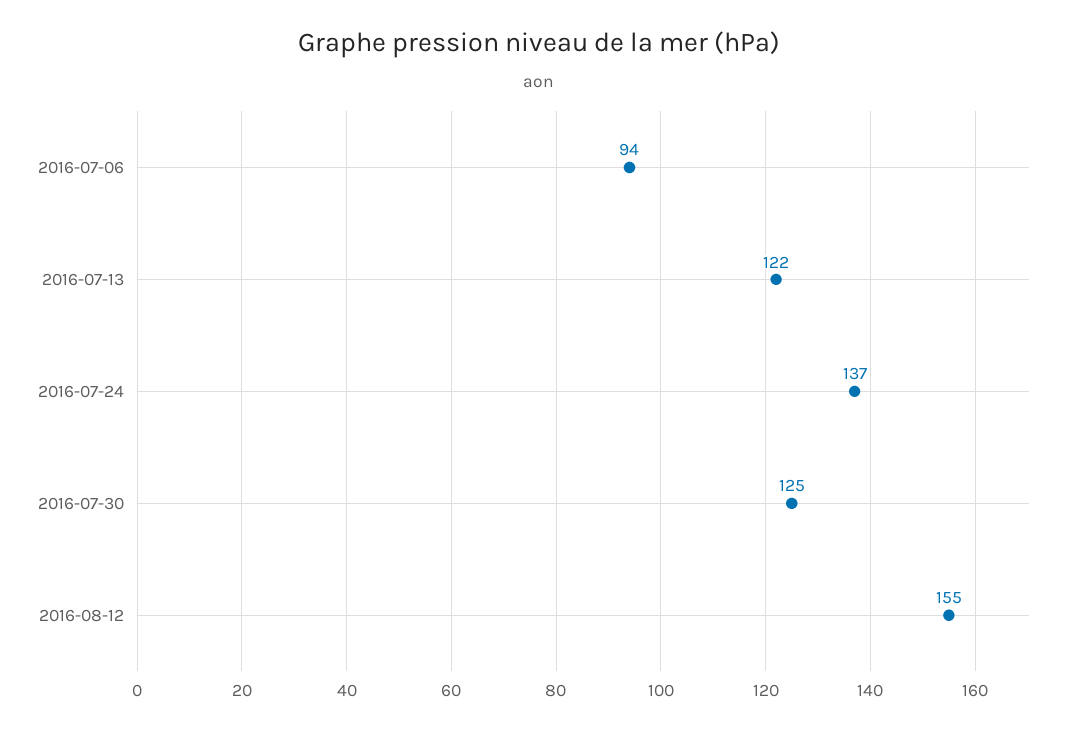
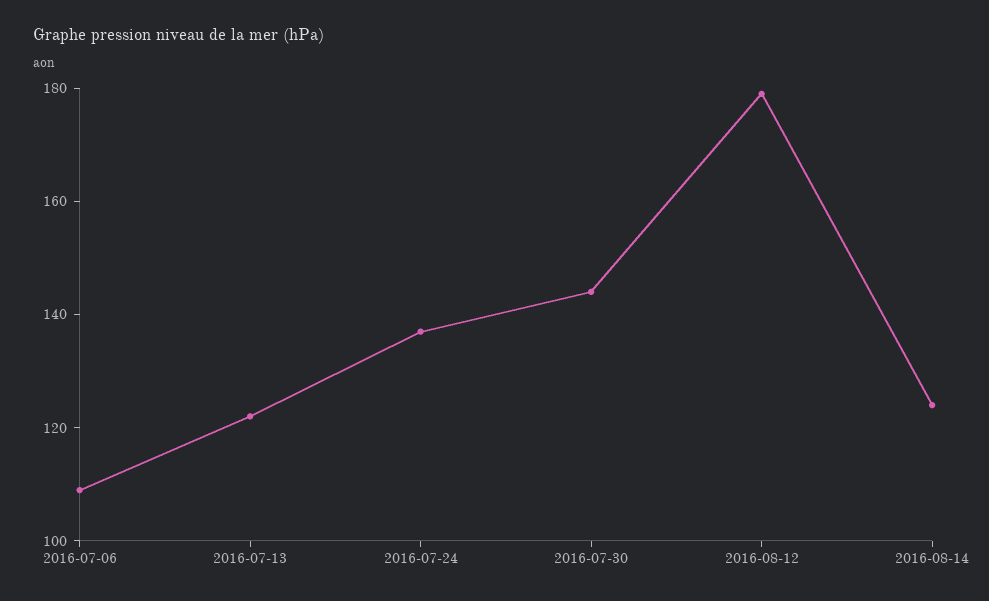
2016-07-06: 94 -> 110
2016-07-30: 125 -> 145
2016-08-12: 155 -> 180
2016-08-14: none -> 125

